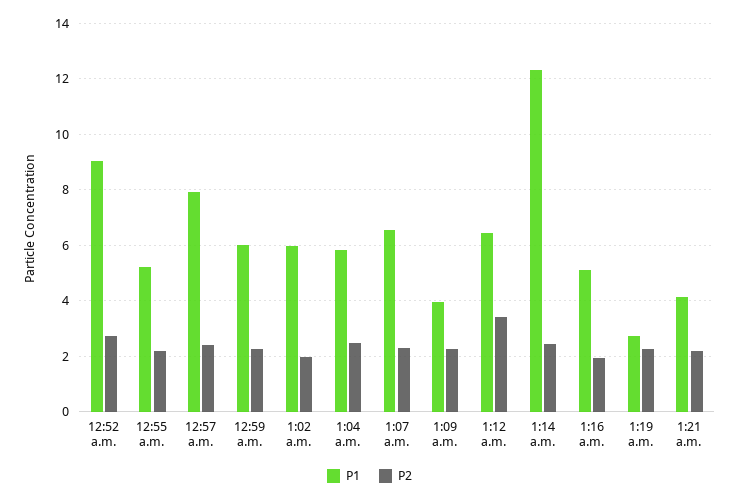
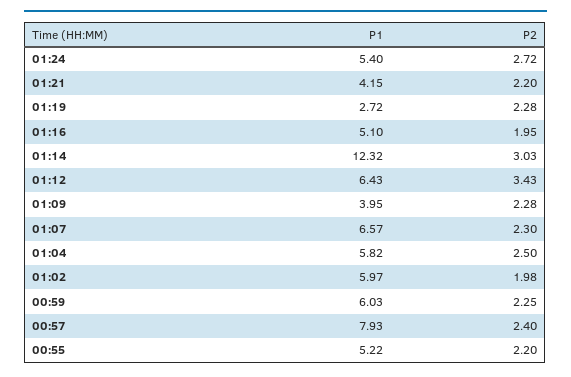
P1, 12:52 a.m.: 9 -> none
P2, 12:52 a.m.: 2.75 -> none
P2, 1:14 a.m.: 2.5 -> 3.03
P1, 01:24: none -> 5.4
P2, 01:24: none -> 2.72

